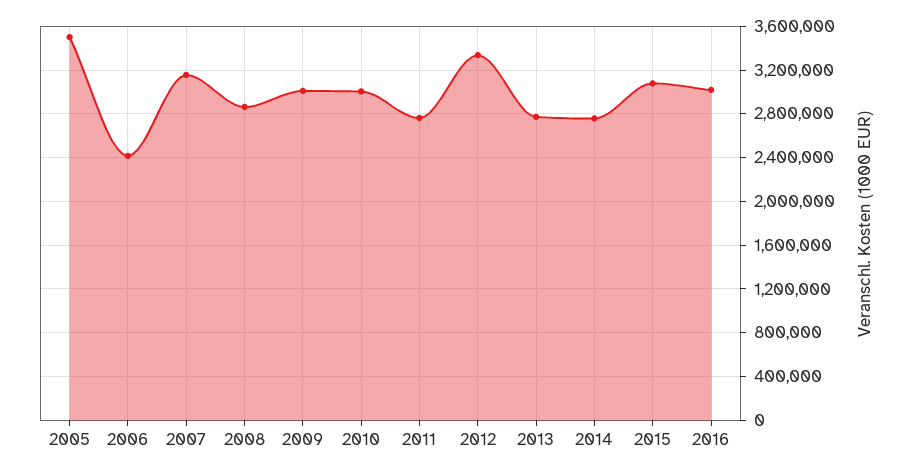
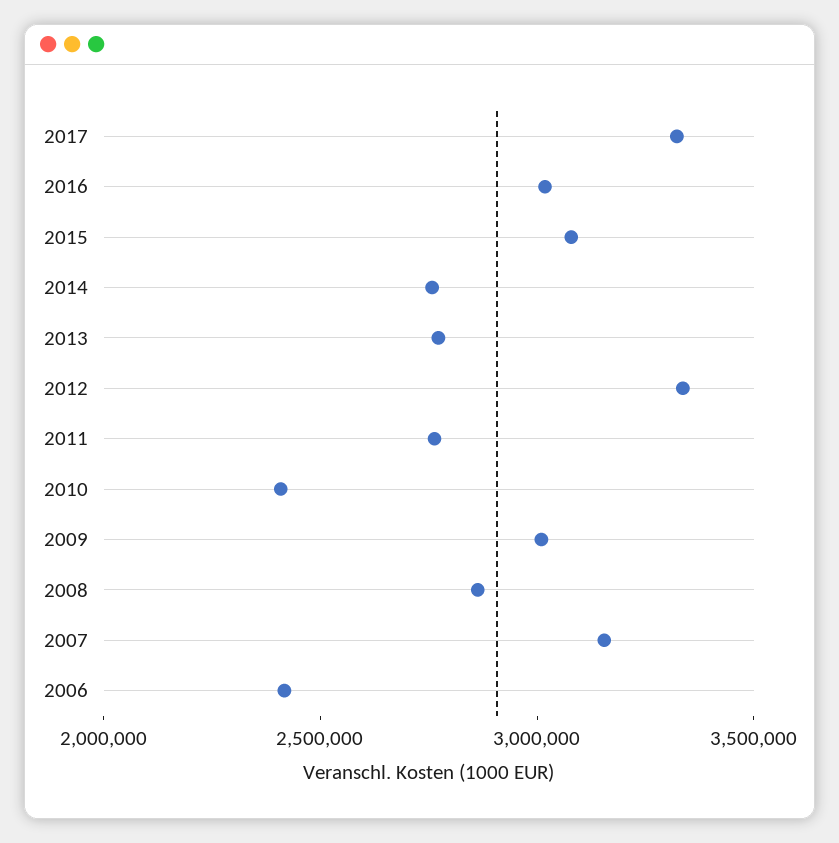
2005: 3500000 -> none
2010: 3000000 -> 2400000
2017: none -> 3300000

